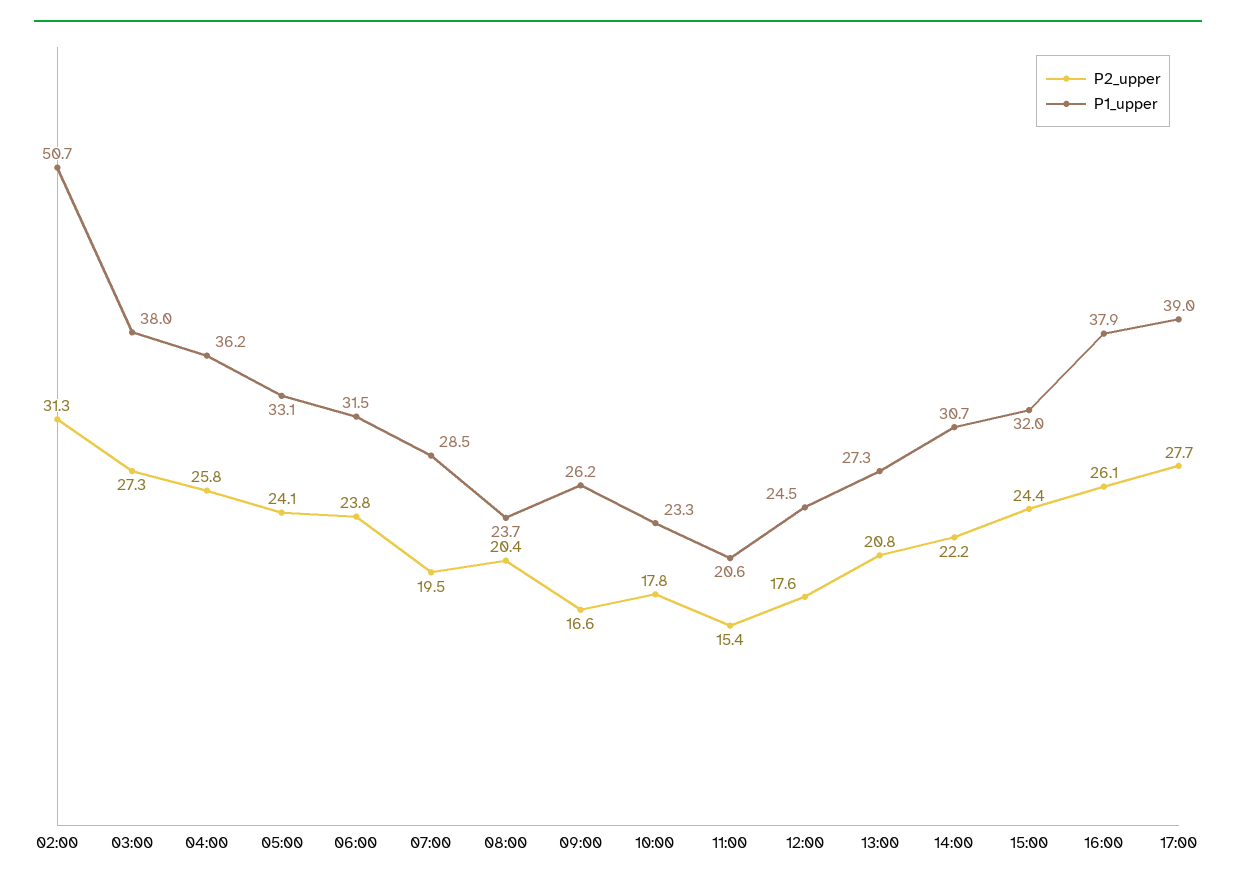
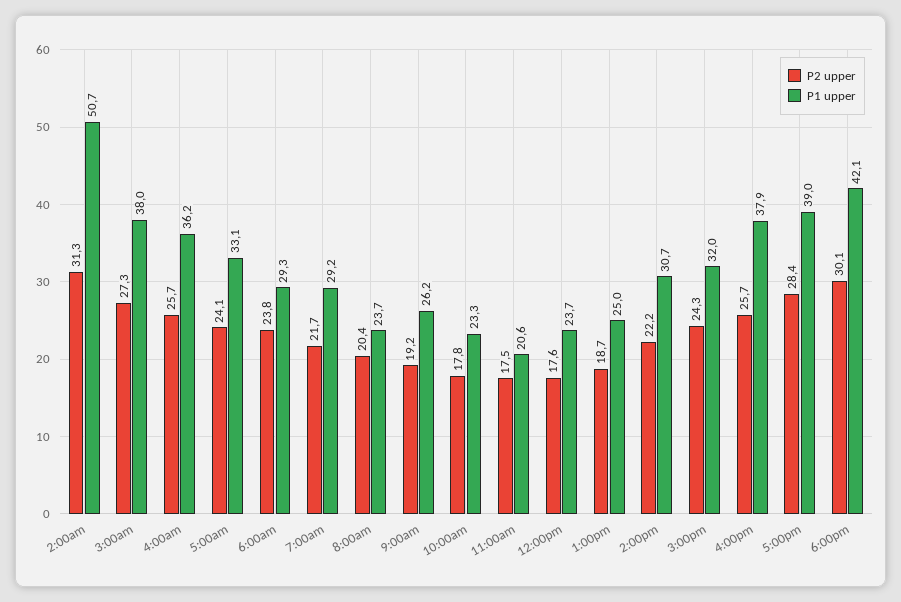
P2_upper, 04:00: 25.8 -> 25.7
P1_upper, 06:00: 31.5 -> 29.3
P2_upper, 07:00: 19.5 -> 21.7
P1_upper, 07:00: 28.5 -> 29.2
P2_upper, 09:00: 16.6 -> 19.2
P2_upper, 11:00: 15.4 -> 17.5
P1_upper, 12:00: 24.5 -> 23.7
P2_upper, 13:00: 20.8 -> 18.7
P1_upper, 13:00: 27.3 -> 25
P2_upper, 15:00: 24.4 -> 24.3
P2_upper, 16:00: 26.1 -> 25.7
P2_upper, 17:00: 27.7 -> 28.4
P2_upper, 6:00pm: none -> 30.1
P1_upper, 6:00pm: none -> 42.1

